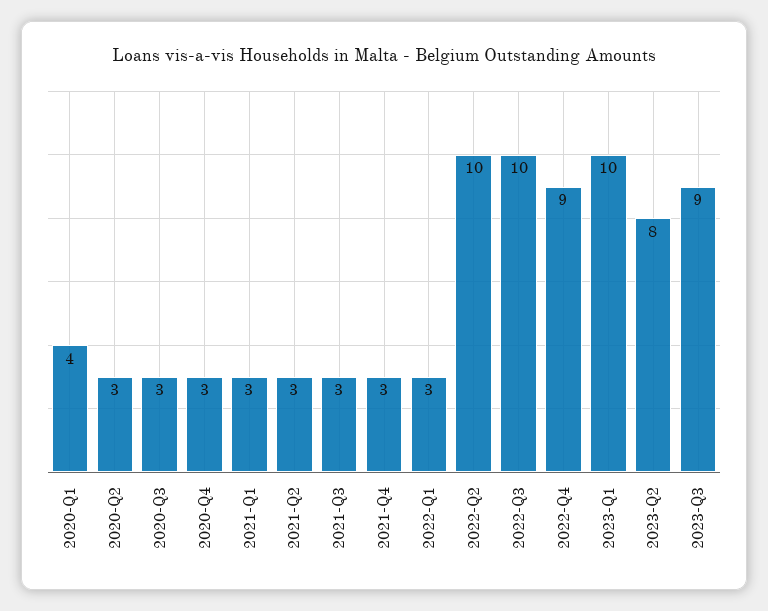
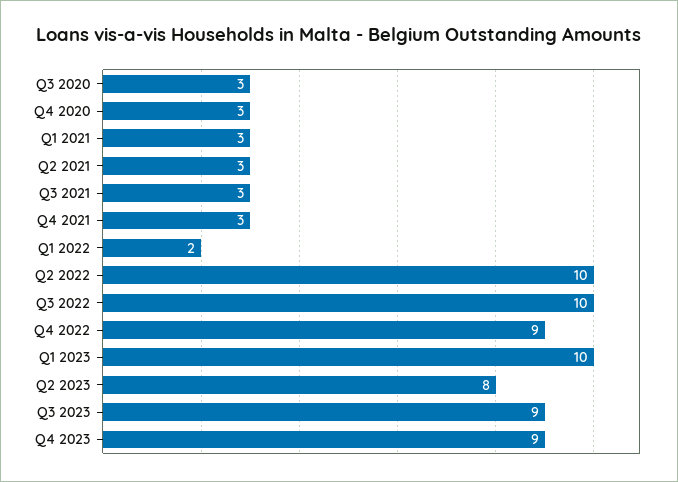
2020-Q1: 4 -> none
2020-Q2: 3 -> none
2022-Q1: 3 -> 2
Q4 2023: none -> 9

